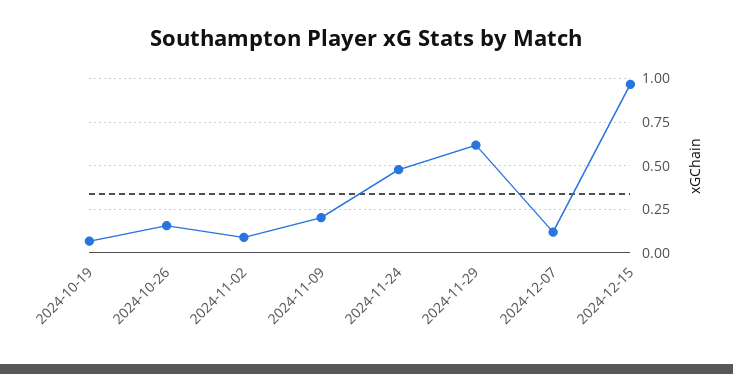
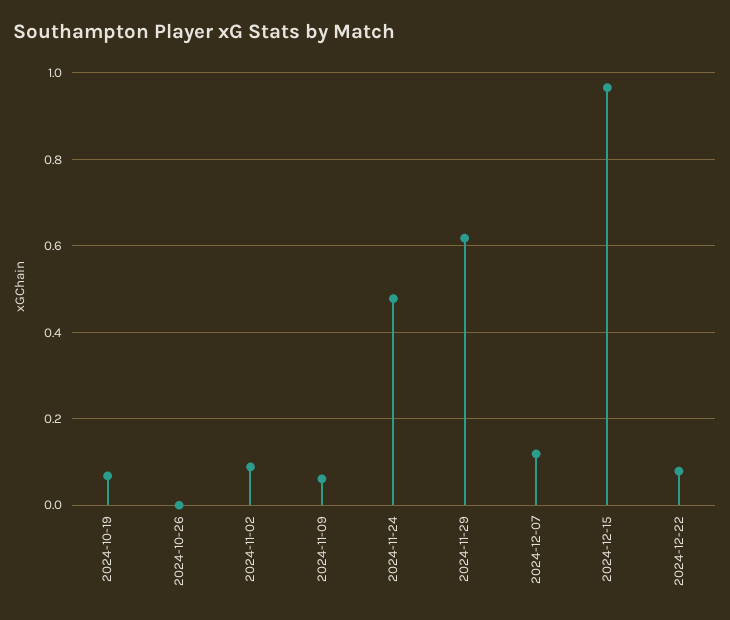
2024-10-26: 0.15 -> 0
2024-11-09: 0.2 -> 0.06
2024-12-22: none -> 0.08

